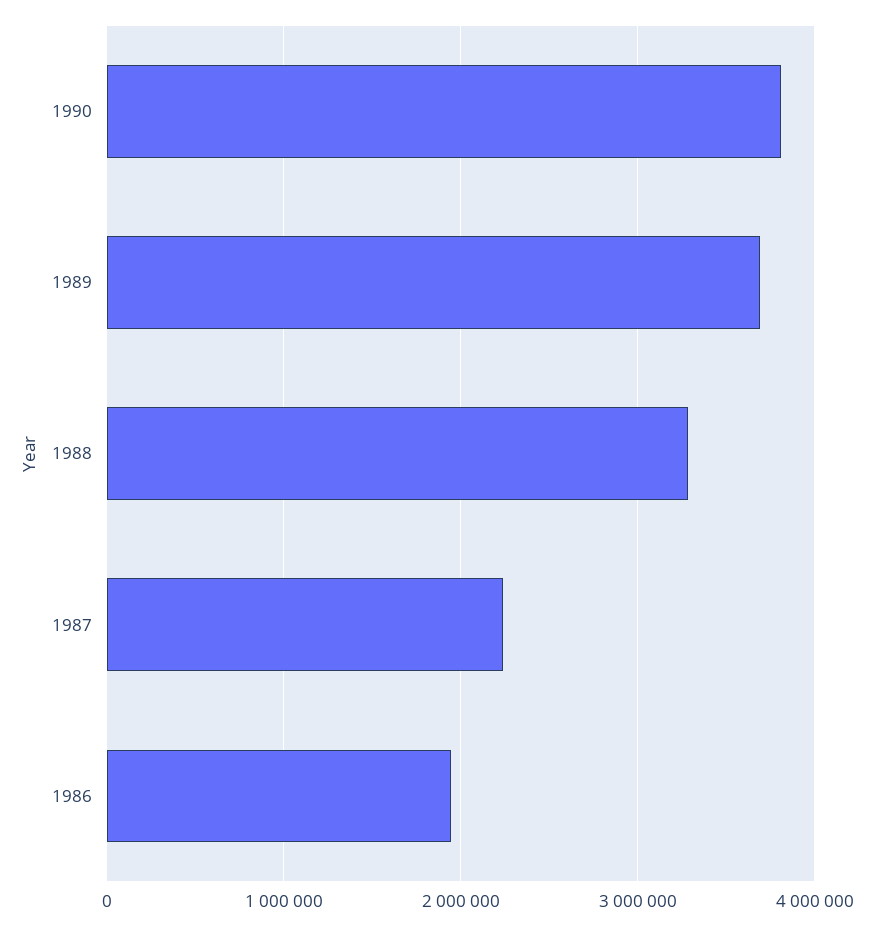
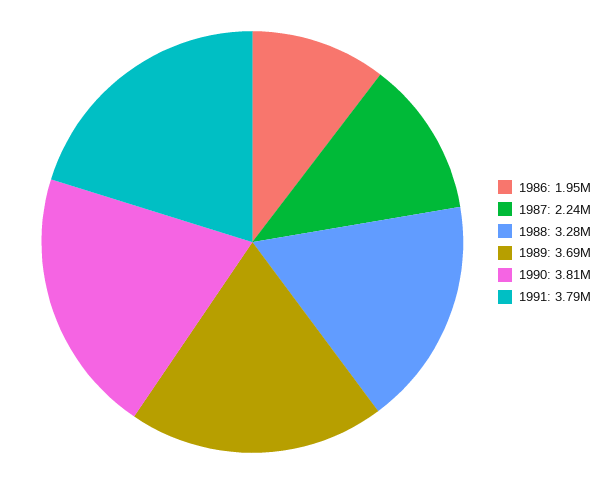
1991: none -> 3790000

